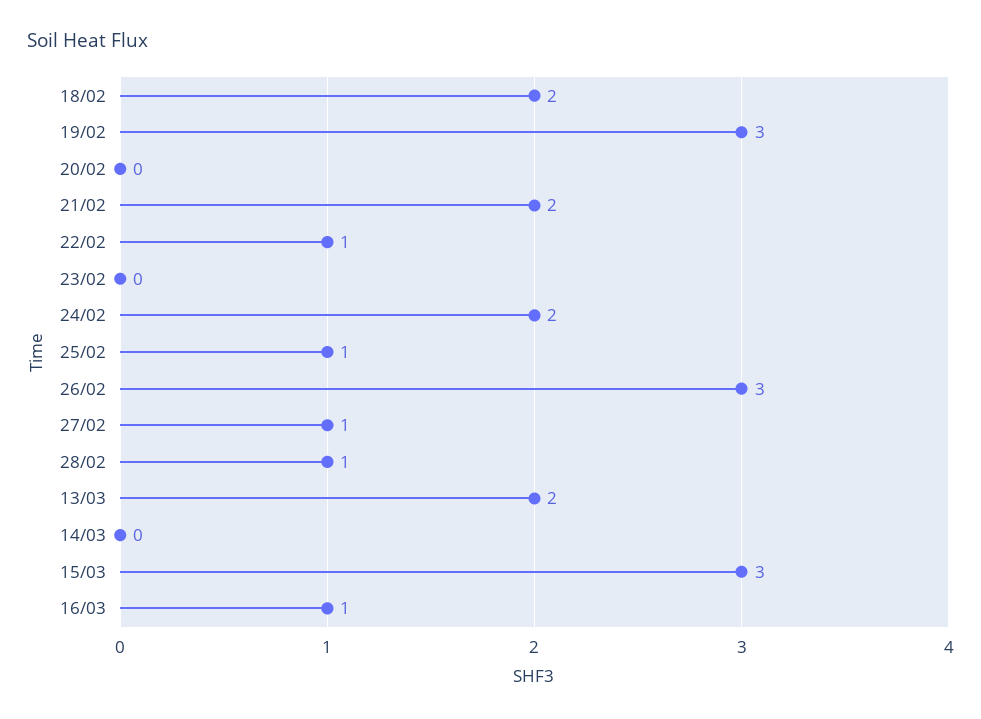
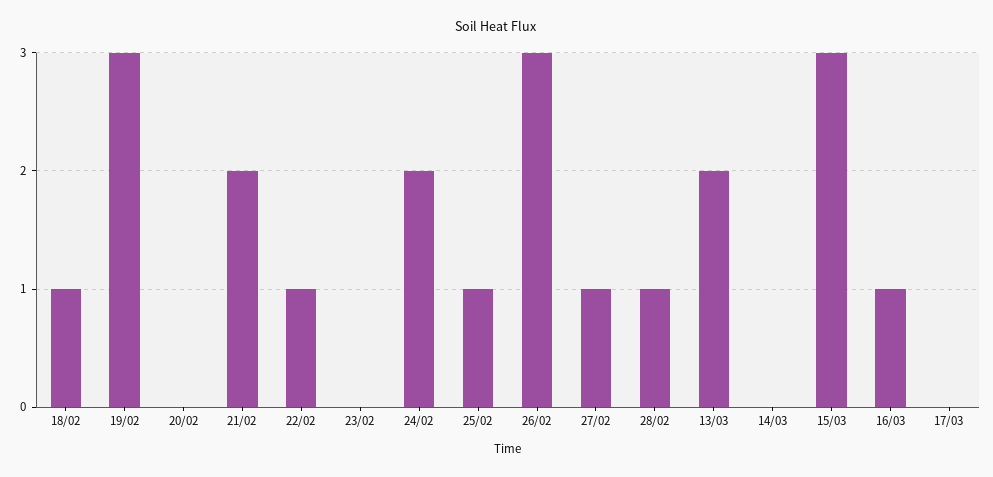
18/02: 2 -> 1
17/03: none -> 0

